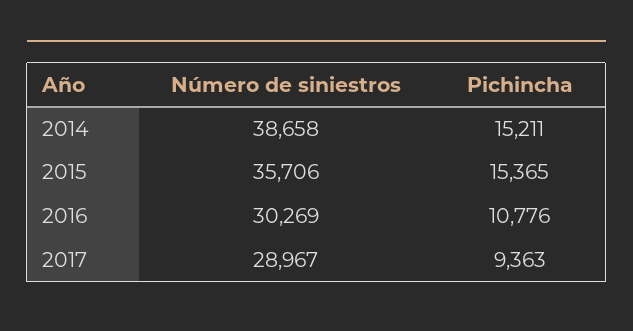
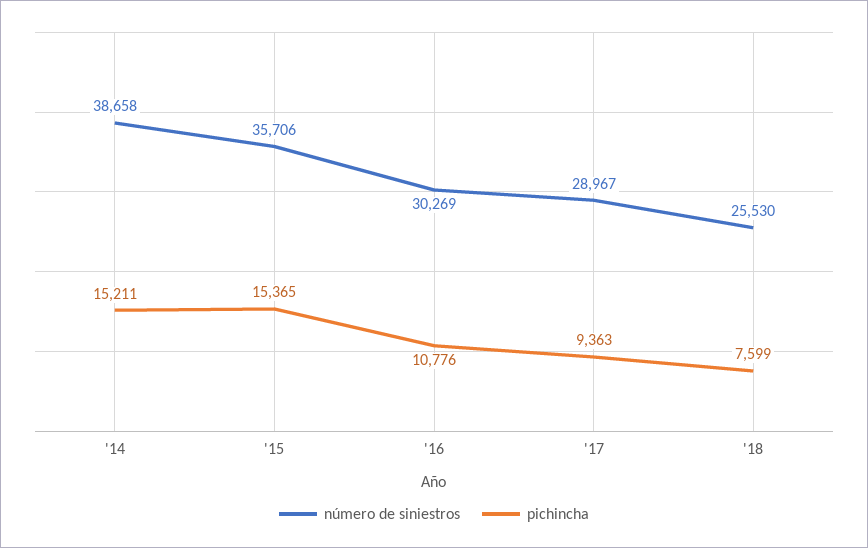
Número de siniestros, '18: none -> 25530
Pichincha, '18: none -> 7599

